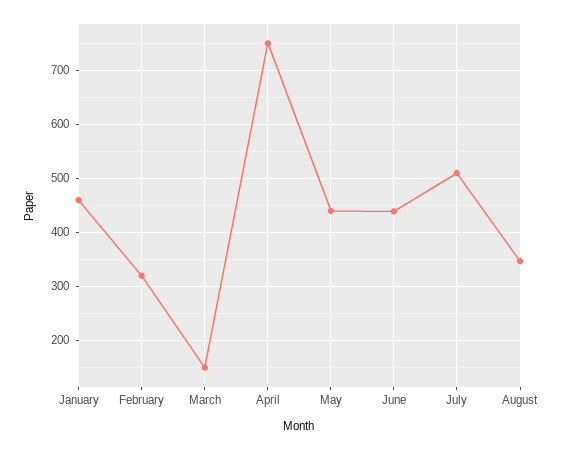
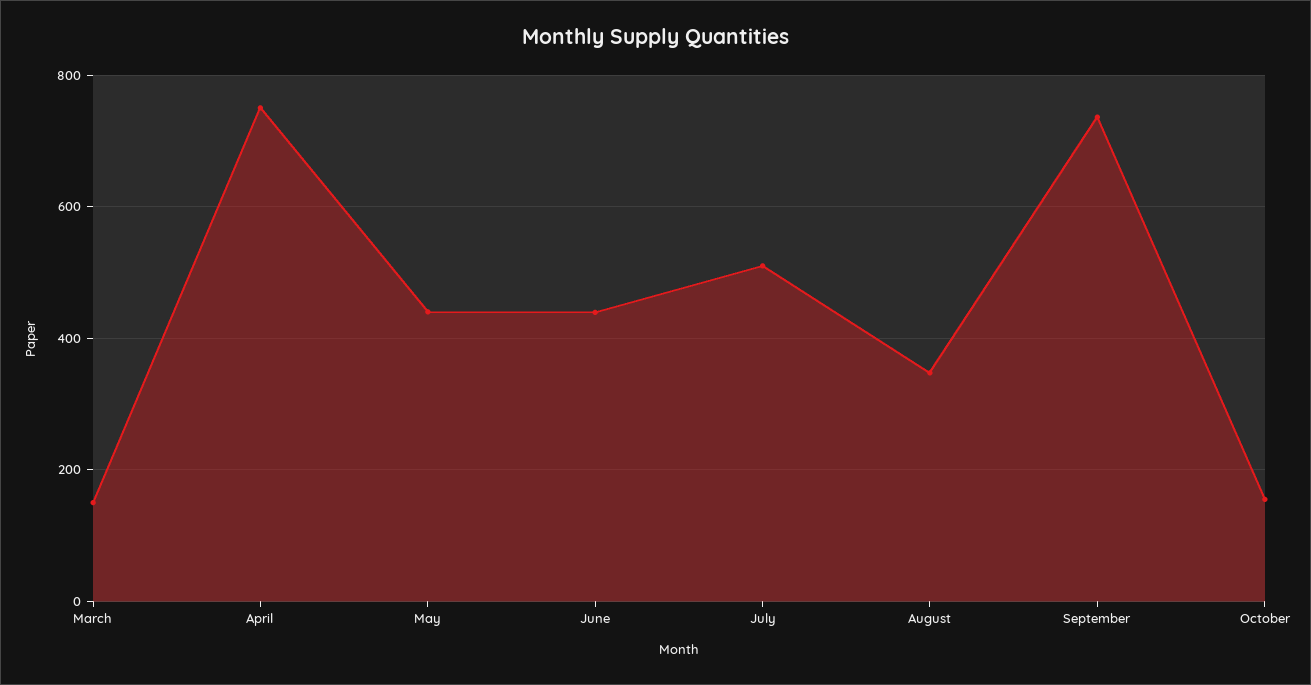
January: 460 -> none
February: 320 -> none
September: none -> 740
October: none -> 160

